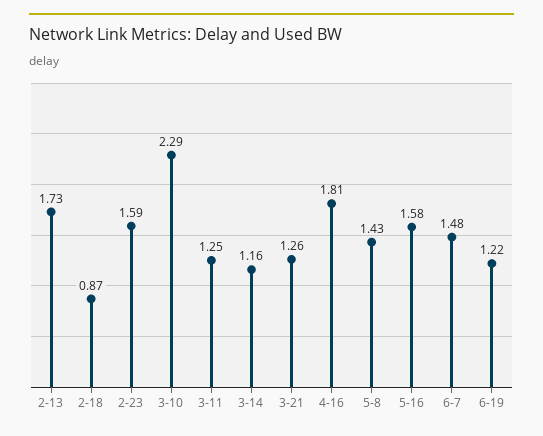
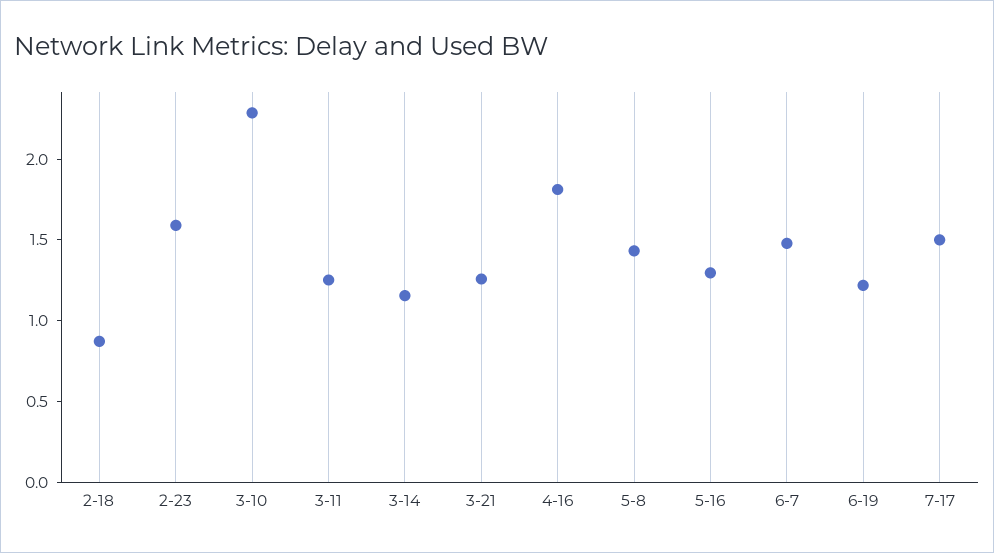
2-13: 1.73 -> none
5-16: 1.58 -> 1.3
7-17: none -> 1.5

